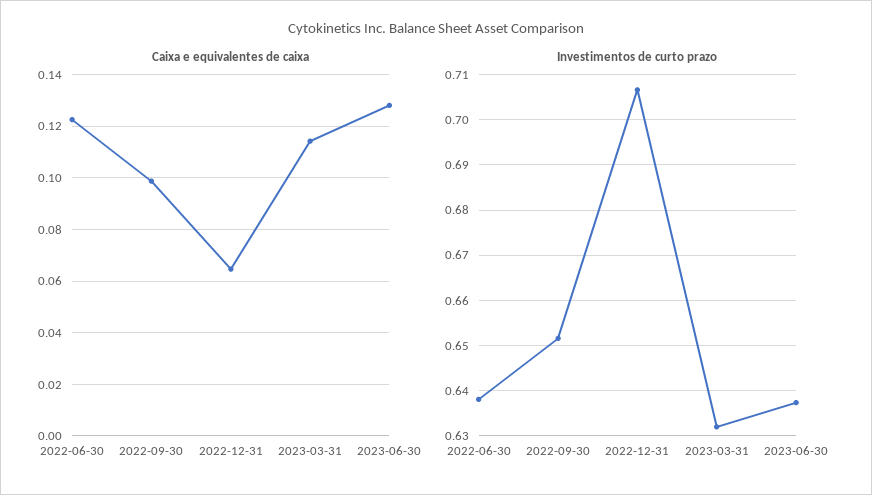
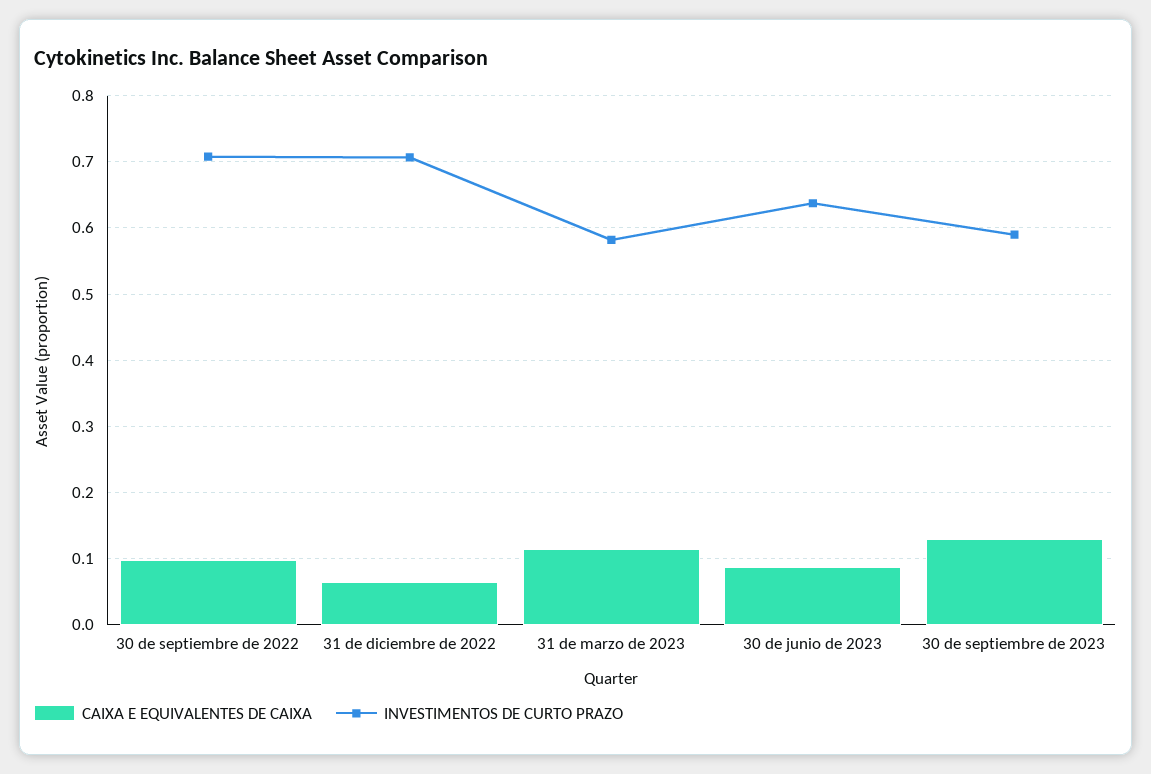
Caixa e equivalentes de caixa, 2022-06-30: 0.1225 -> none
Caixa e equivalentes de caixa, 2023-06-30: 0.1275 -> 0.09
Investimentos de curto prazo, 2022-06-30: 0.638 -> none
Investimentos de curto prazo, 2022-09-30: 0.652 -> 0.71
Investimentos de curto prazo, 2023-03-31: 0.632 -> 0.58
Caixa e equivalentes de caixa, 30 de septiembre de 2023: none -> 0.13
Investimentos de curto prazo, 30 de septiembre de 2023: none -> 0.59

